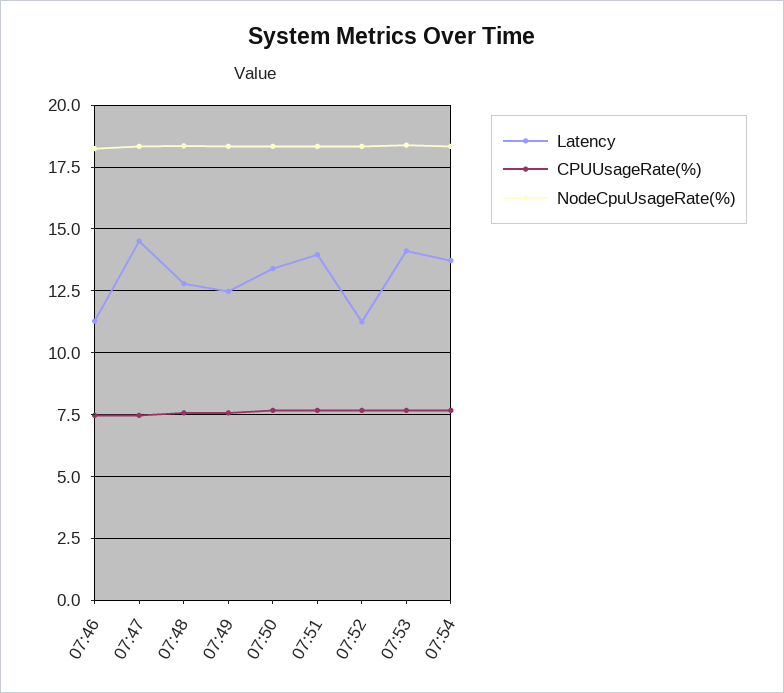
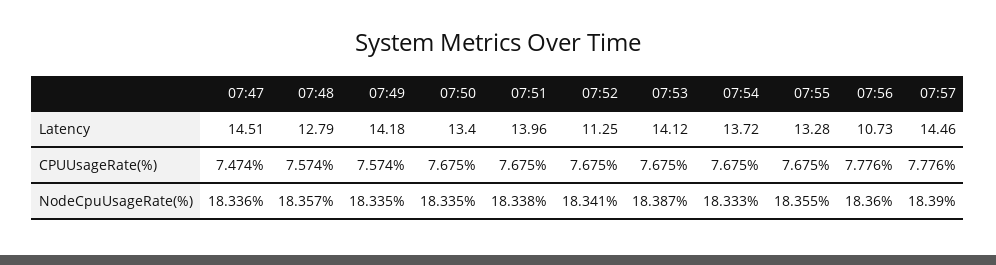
Latency, 07:46: 11.25 -> none
CPUUsageRate(%), 07:46: 7.5 -> none
NodeCpuUsageRate(%), 07:46: 18.25 -> none
Latency, 07:49: 12.5 -> 14.18
Latency, 07:55: none -> 13.28
Latency, 07:56: none -> 10.73
Latency, 07:57: none -> 14.46
CPUUsageRate(%), 07:55: none -> 7.675
CPUUsageRate(%), 07:56: none -> 7.776
CPUUsageRate(%), 07:57: none -> 7.776
NodeCpuUsageRate(%), 07:55: none -> 18.355
NodeCpuUsageRate(%), 07:56: none -> 18.36
NodeCpuUsageRate(%), 07:57: none -> 18.39

